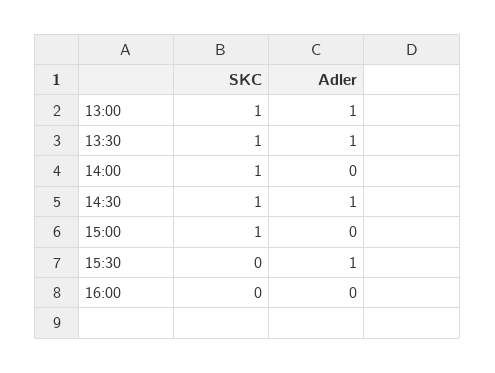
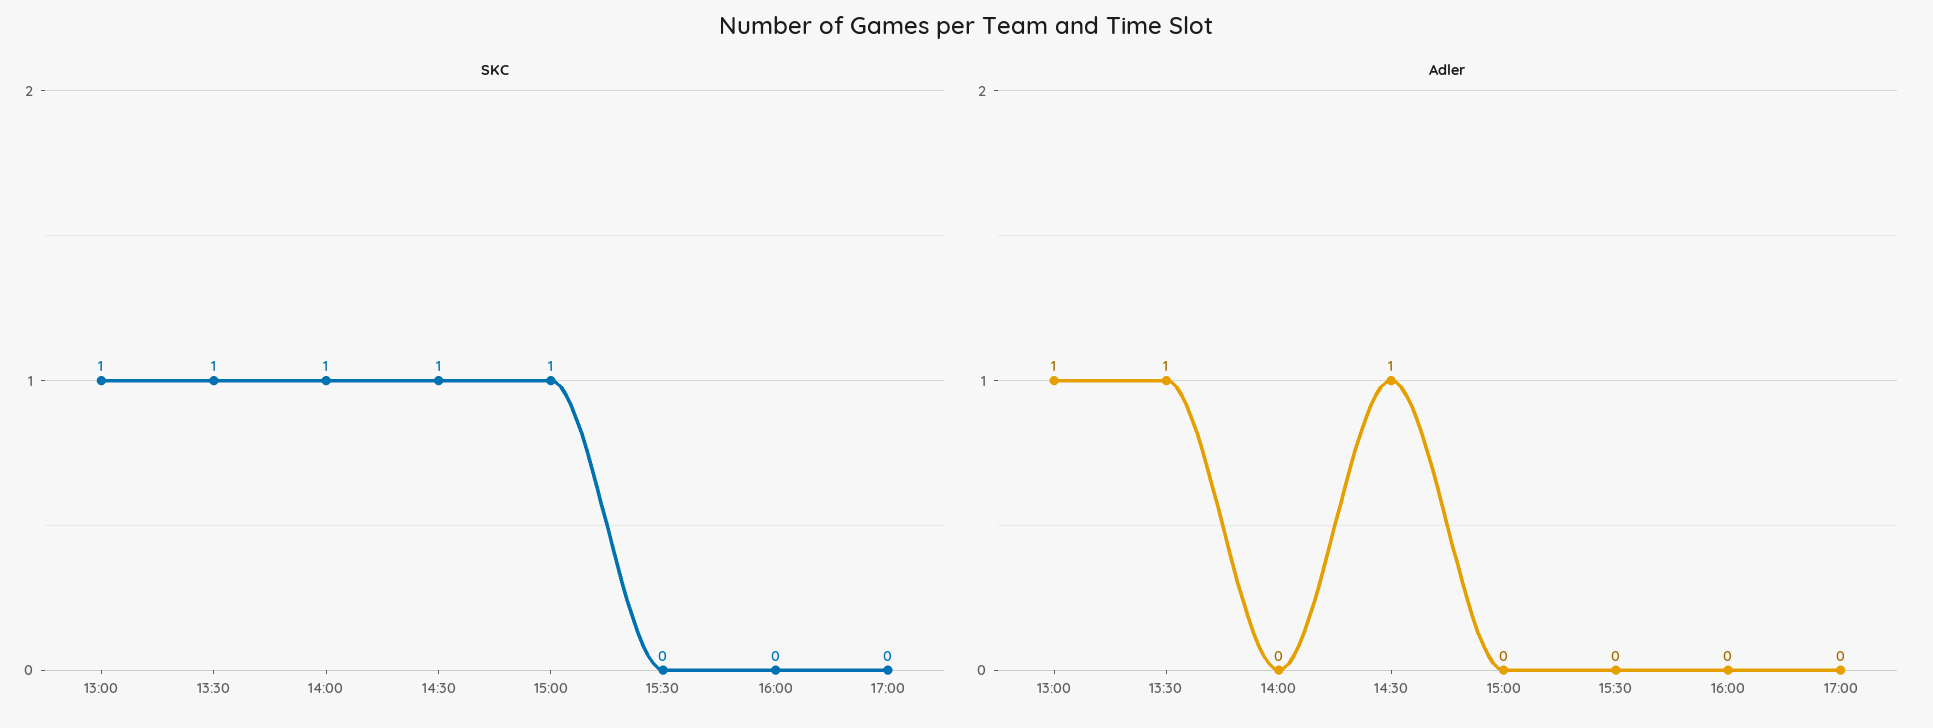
Adler, 15:30: 1 -> 0
SKC, 17:00: none -> 0
Adler, 17:00: none -> 0

